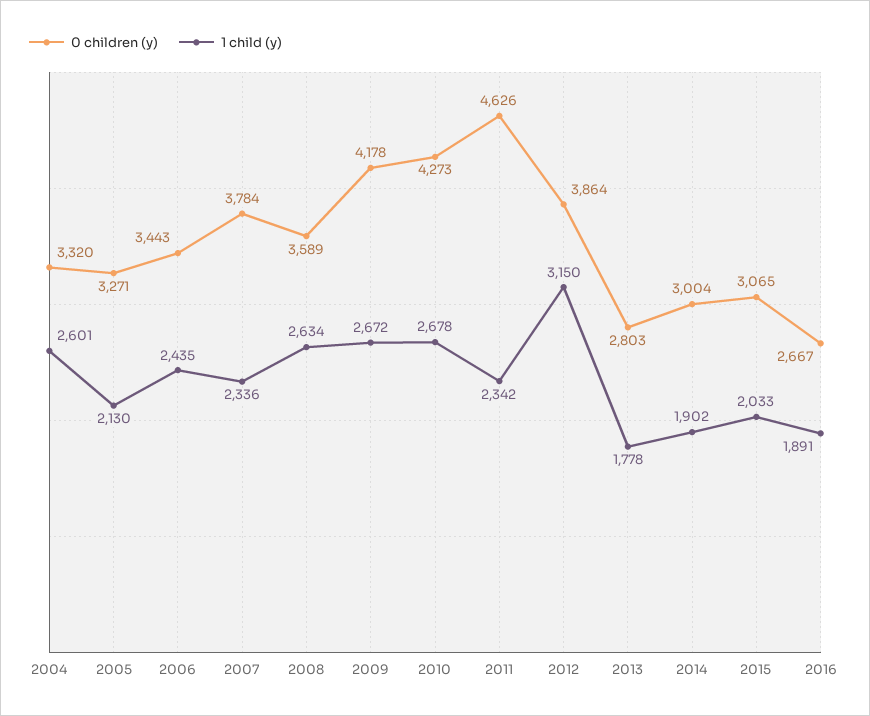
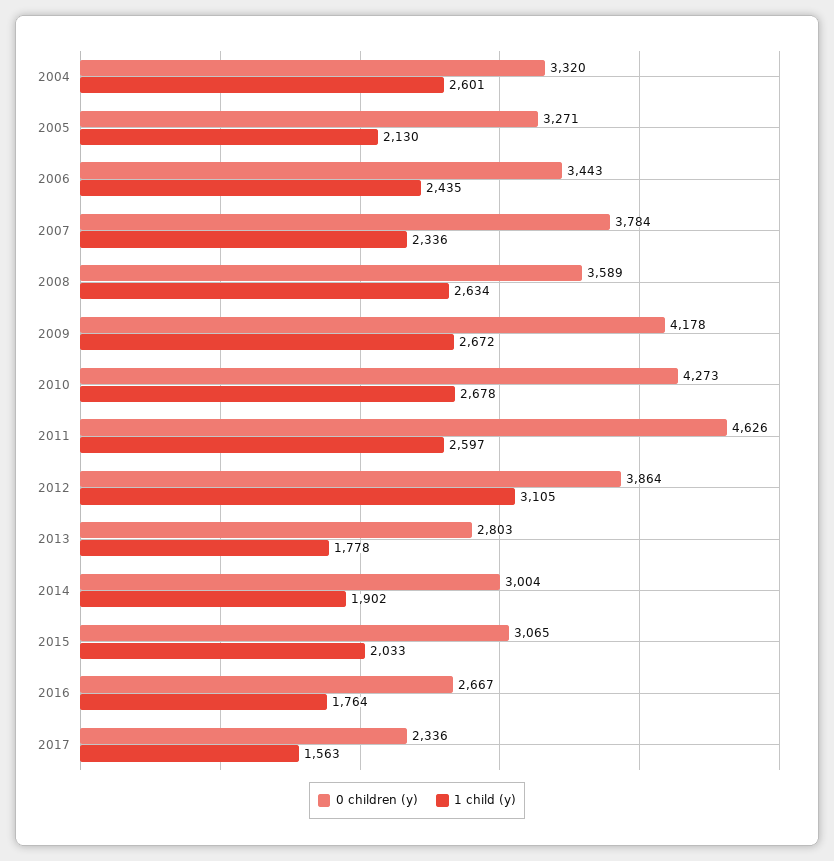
1 child (y), 2011: 2342 -> 2597
1 child (y), 2012: 3150 -> 3105
1 child (y), 2016: 1891 -> 1764
0 children (y), 2017: none -> 2336
1 child (y), 2017: none -> 1563

